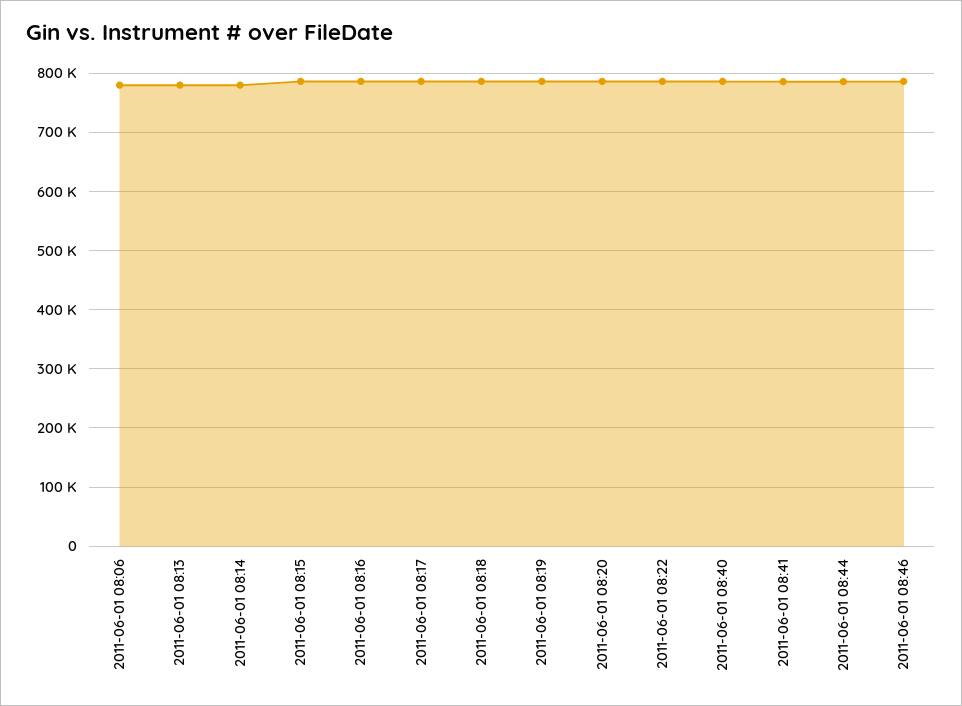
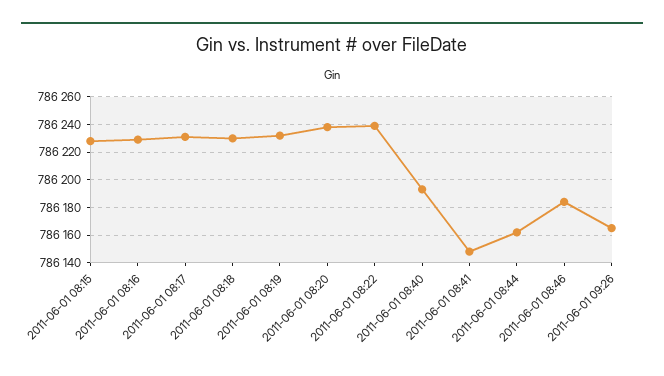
2011-06-01 08:06: 780000 -> none
2011-06-01 08:13: 780000 -> none
2011-06-01 08:14: 780000 -> none
2011-06-01 09:26: none -> 786165

